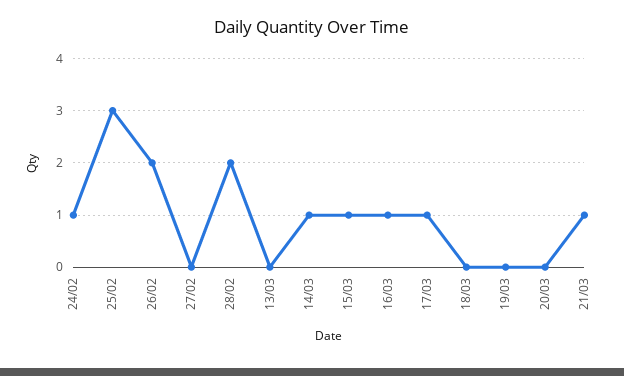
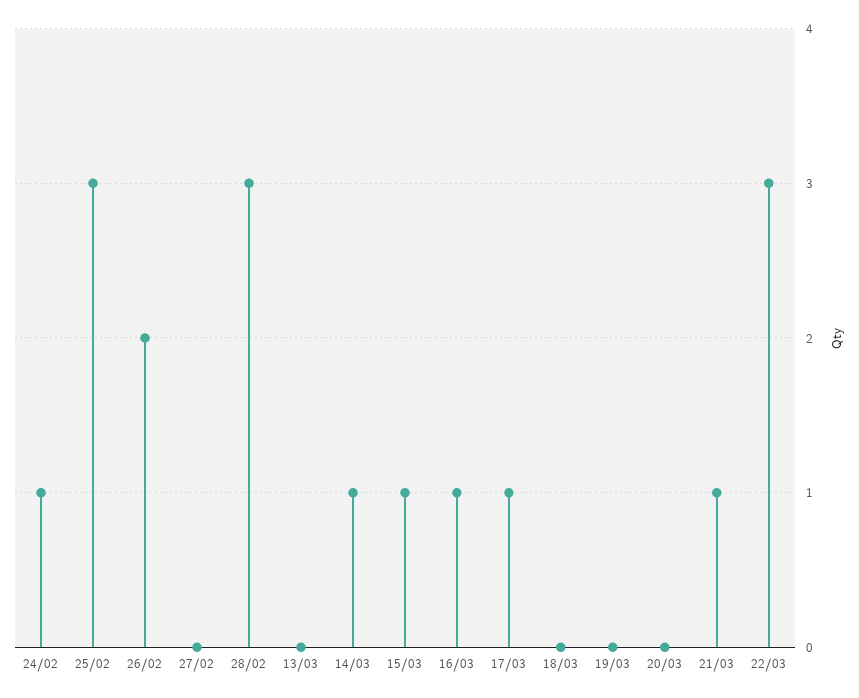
28/02: 2 -> 3
22/03: none -> 3

